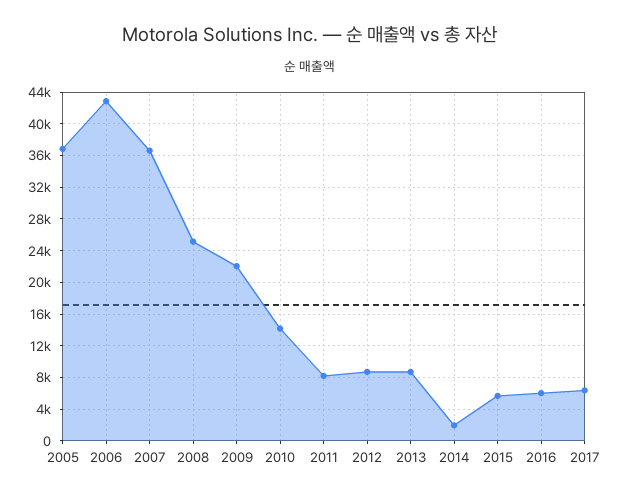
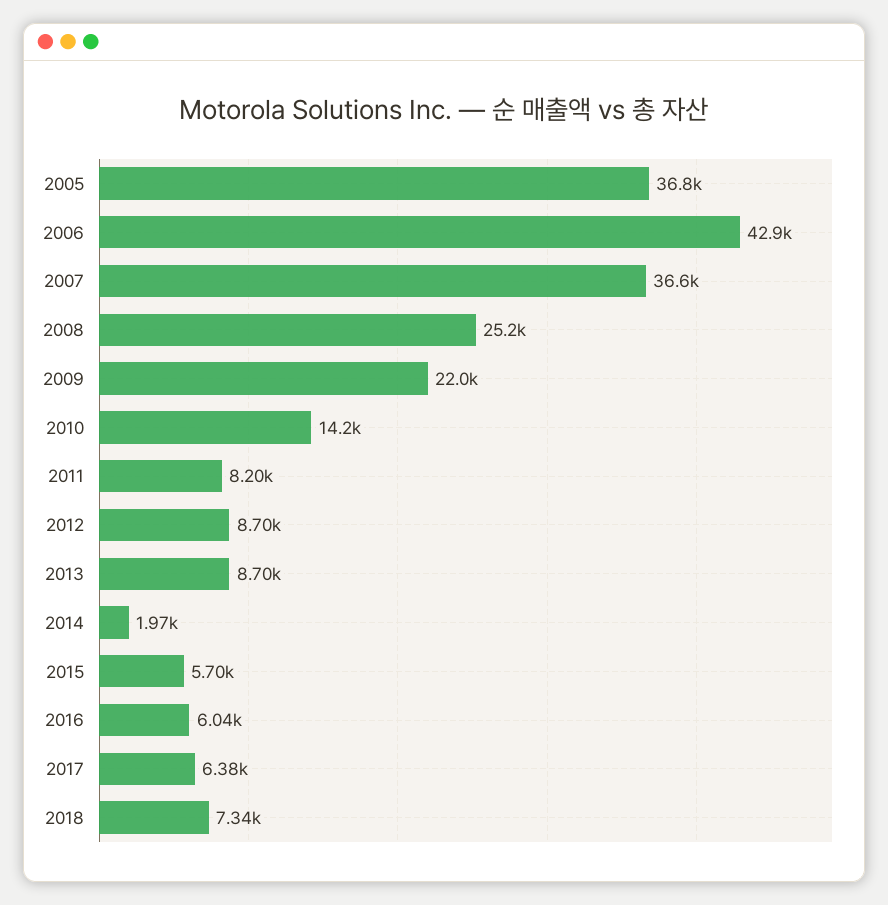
2018: none -> 7340

